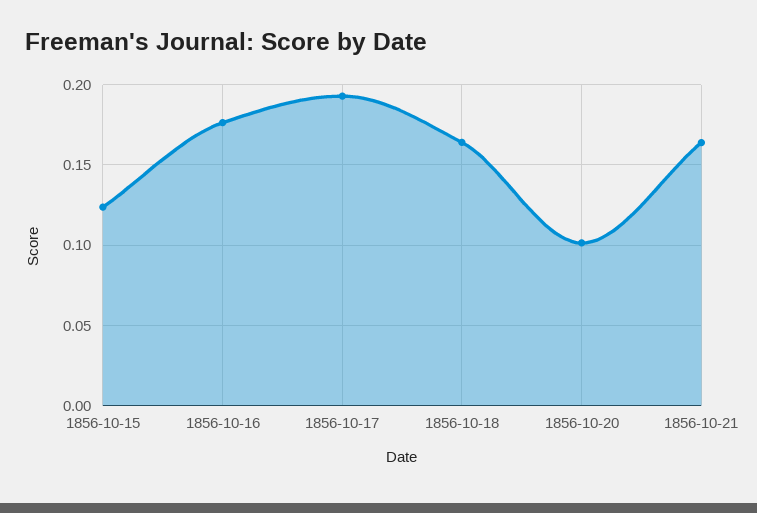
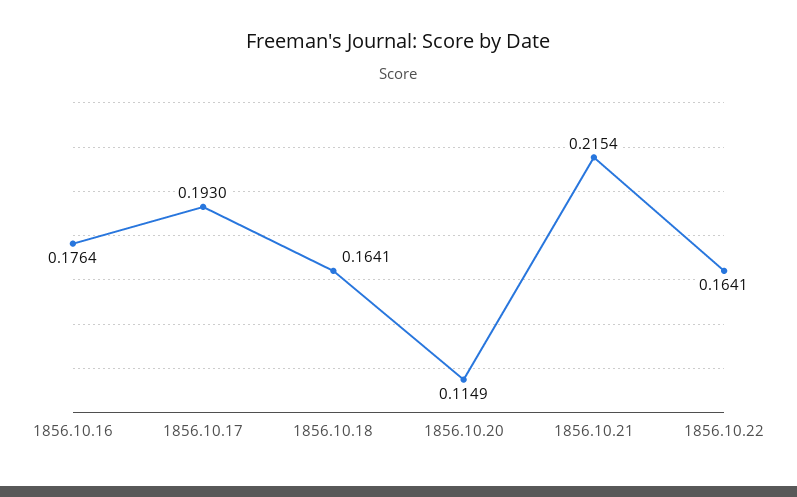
1856-10-15: 0.125 -> none
1856-10-20: 0.1 -> 0.1149
1856-10-21: 0.165 -> 0.2154
1856.10.22: none -> 0.1641

